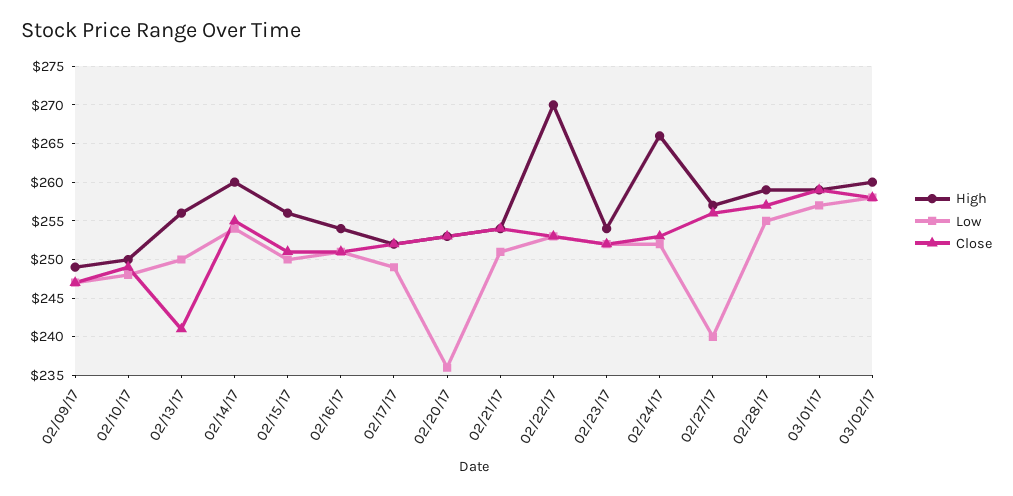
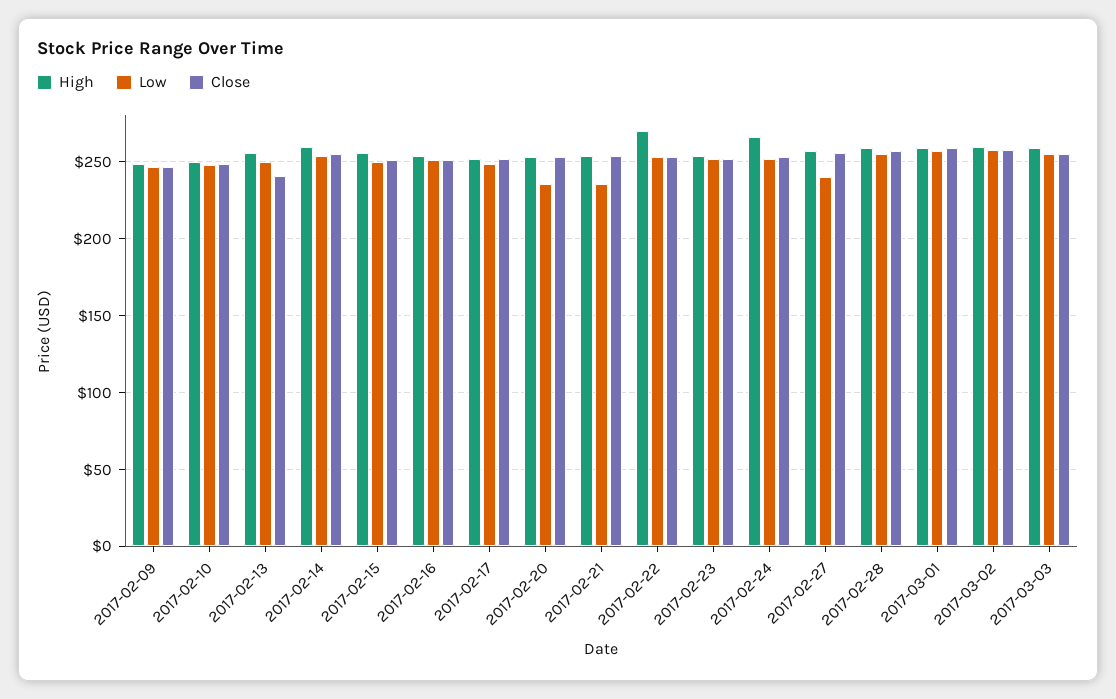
Low, 02/21/17: 251 -> 235
High, 2017-03-03: none -> 260
Low, 2017-03-03: none -> 255
Close, 2017-03-03: none -> 255

